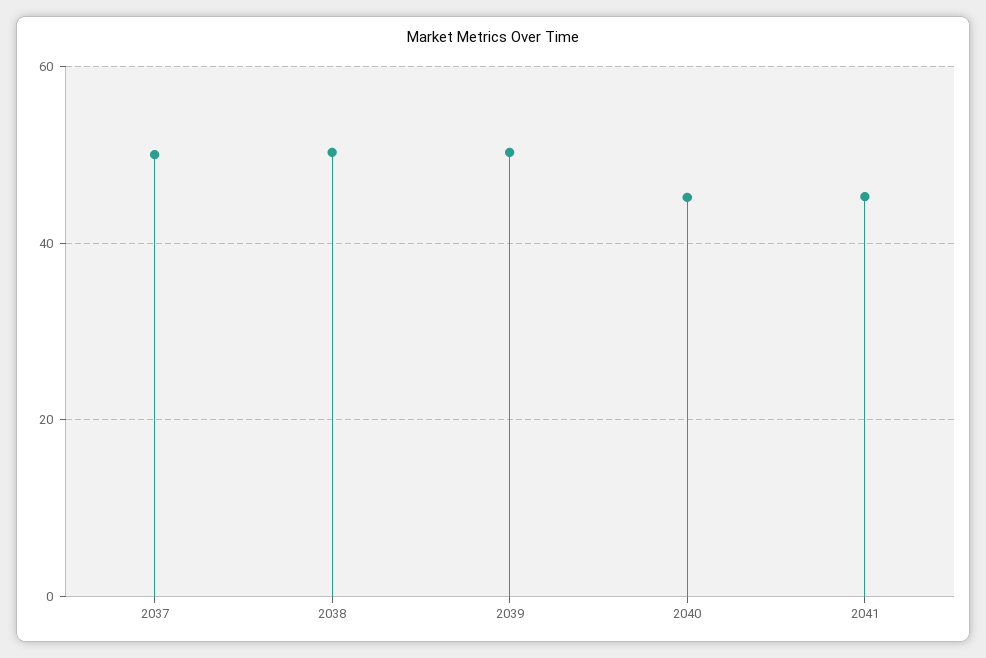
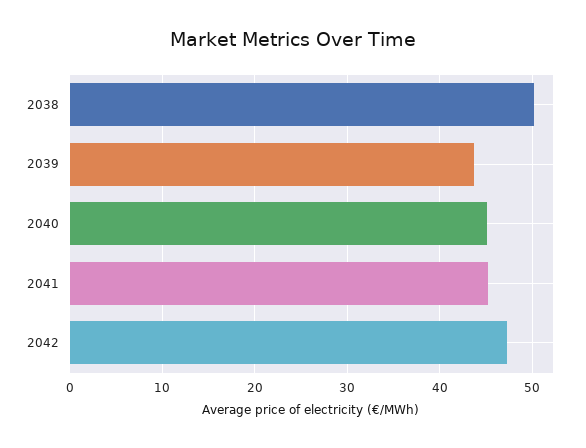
2037: 50 -> none
2039: 50 -> 44
2042: none -> 47

